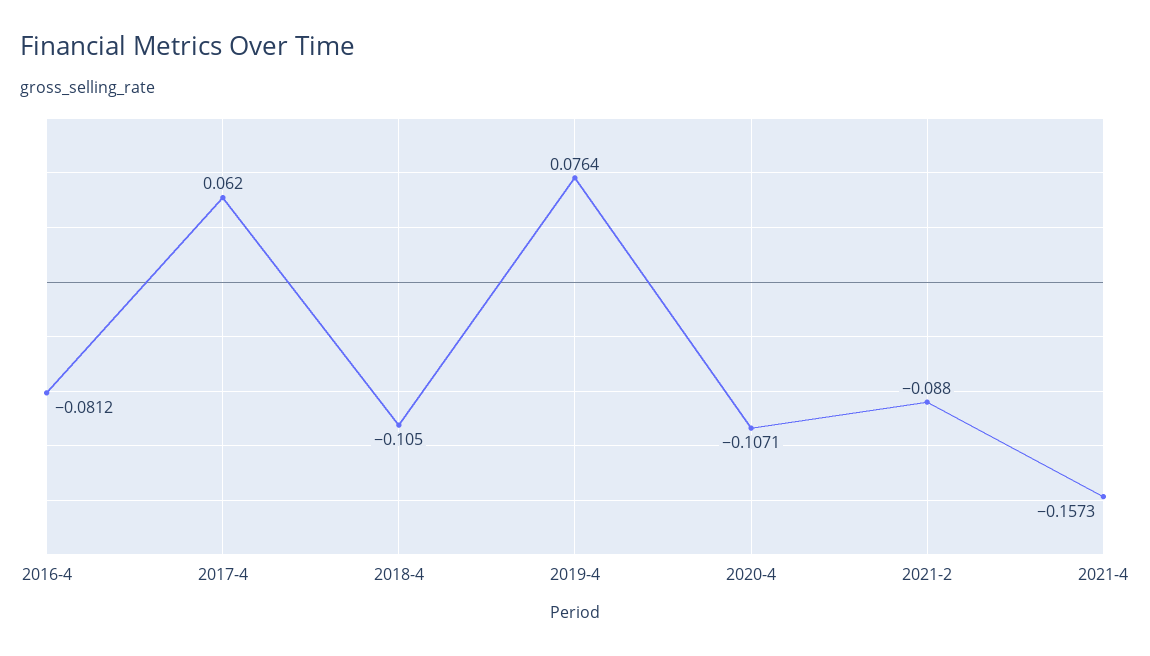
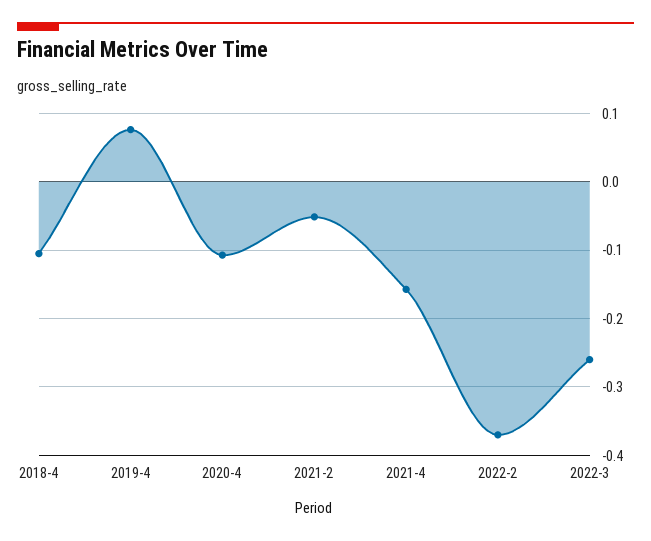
2016-4: -0.0812 -> none
2017-4: 0.062 -> none
2021-2: -0.088 -> -0.05
2022-2: none -> -0.37
2022-3: none -> -0.26

